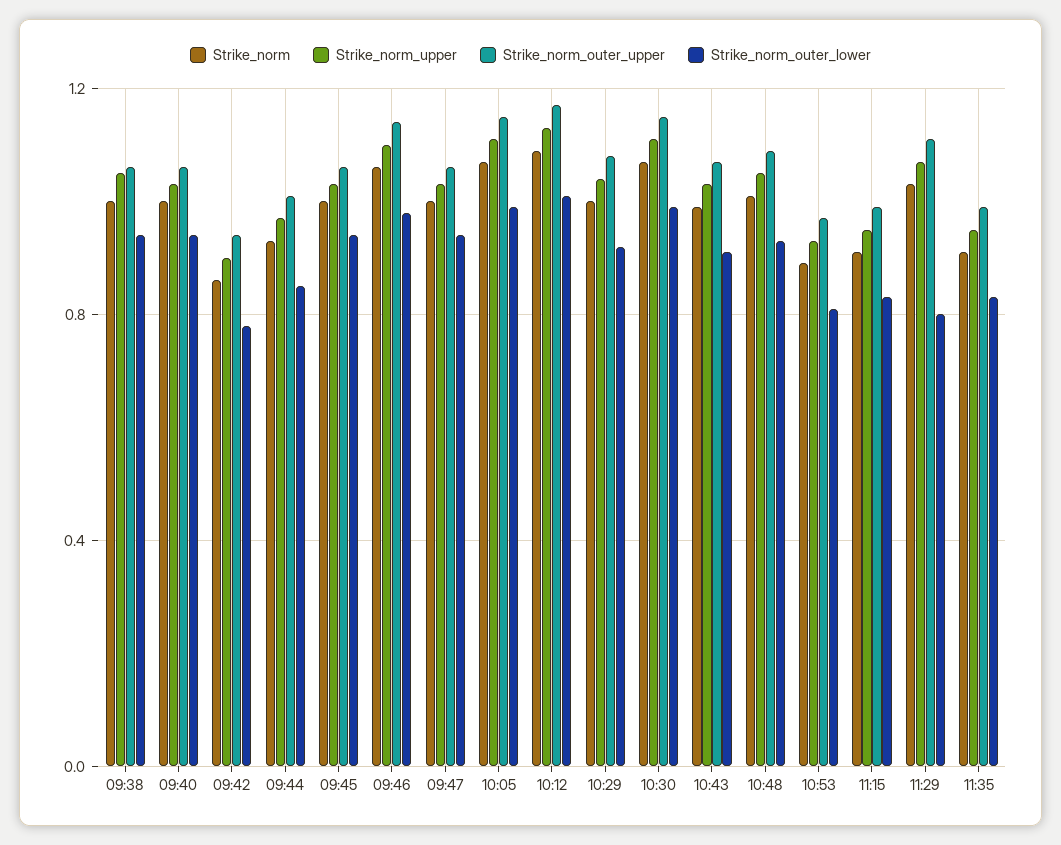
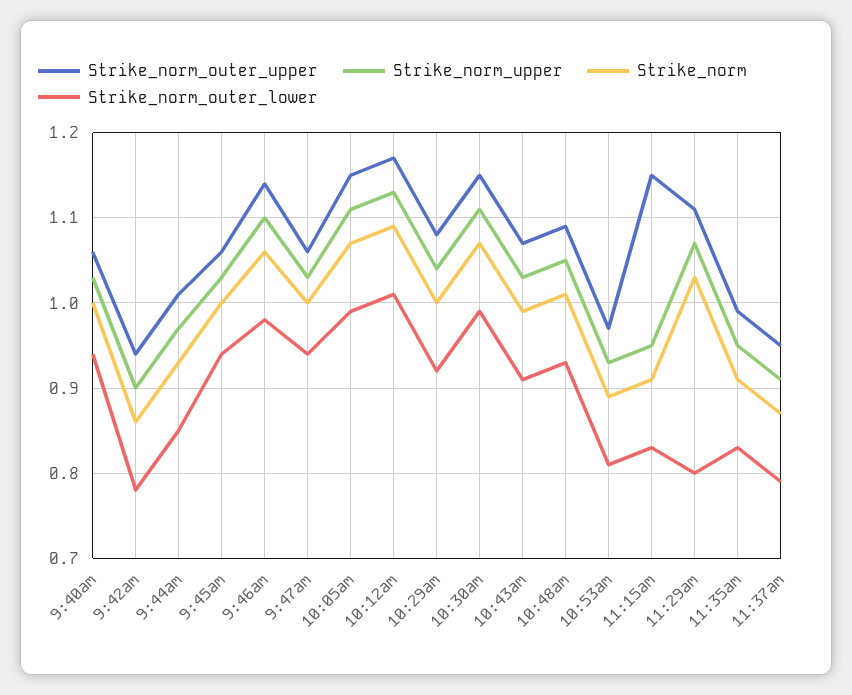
Strike_norm, 09:38: 1 -> none
Strike_norm_upper, 09:38: 1.05 -> none
Strike_norm_outer_upper, 09:38: 1.05 -> none
Strike_norm_outer_lower, 09:38: 0.95 -> none
Strike_norm_outer_upper, 11:15: 1 -> 1.15
Strike_norm_outer_upper, 11:37am: none -> 0.95
Strike_norm_upper, 11:37am: none -> 0.91
Strike_norm, 11:37am: none -> 0.87
Strike_norm_outer_lower, 11:37am: none -> 0.79

